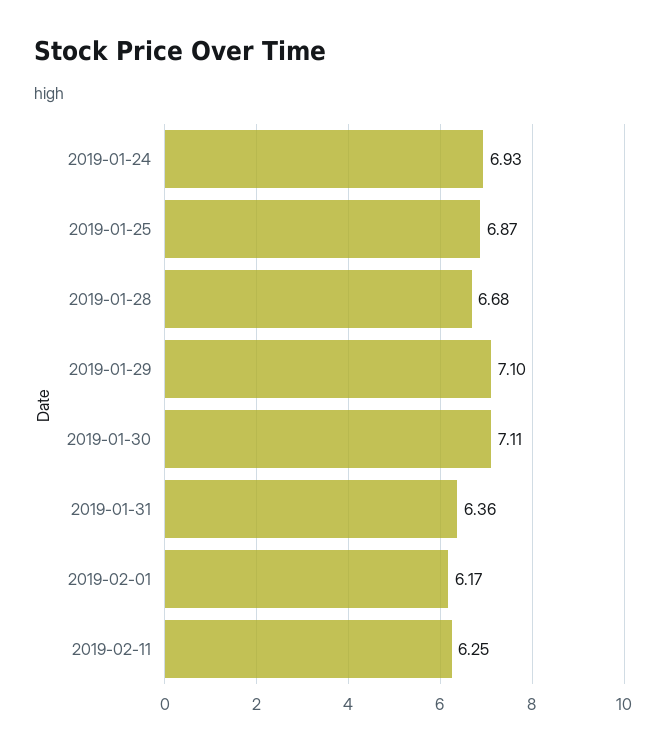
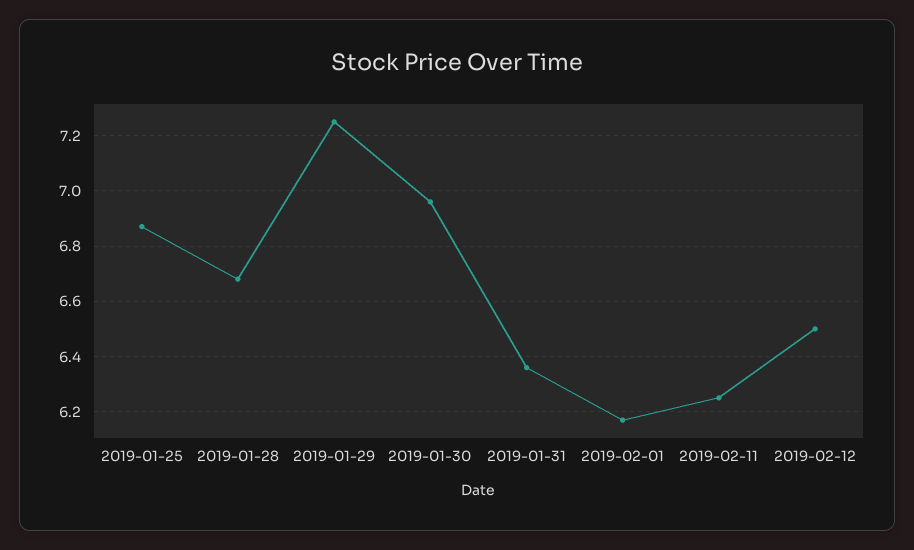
2019-01-24: 6.93 -> none
2019-01-29: 7.1 -> 7.25
2019-01-30: 7.11 -> 6.95
2019-02-12: none -> 6.5

